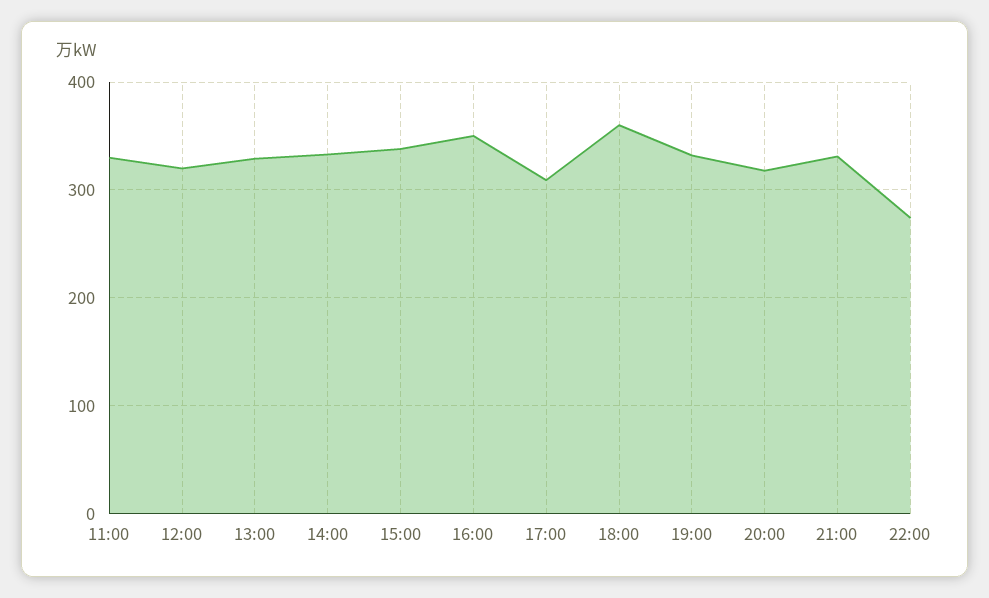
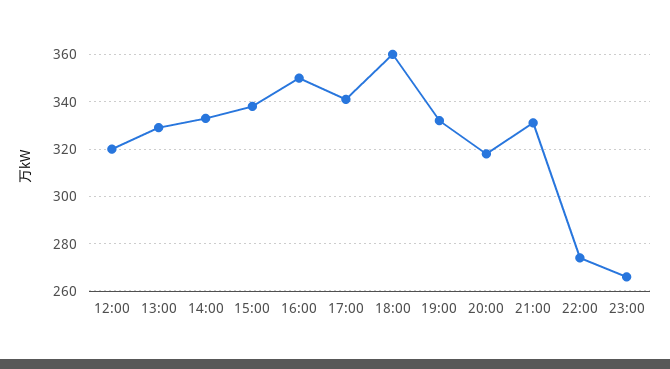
11:00: 330 -> none
17:00: 310 -> 340
23:00: none -> 265

